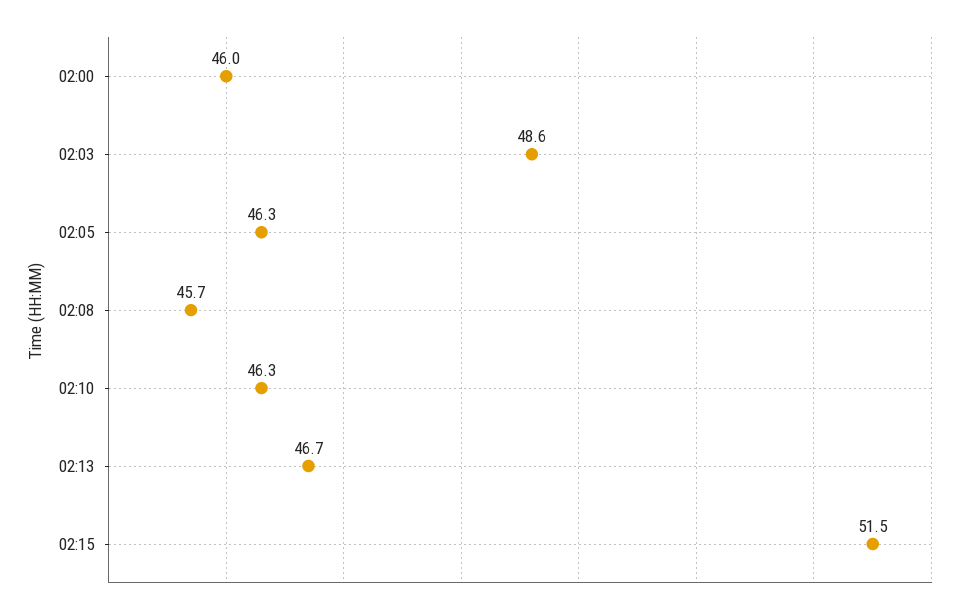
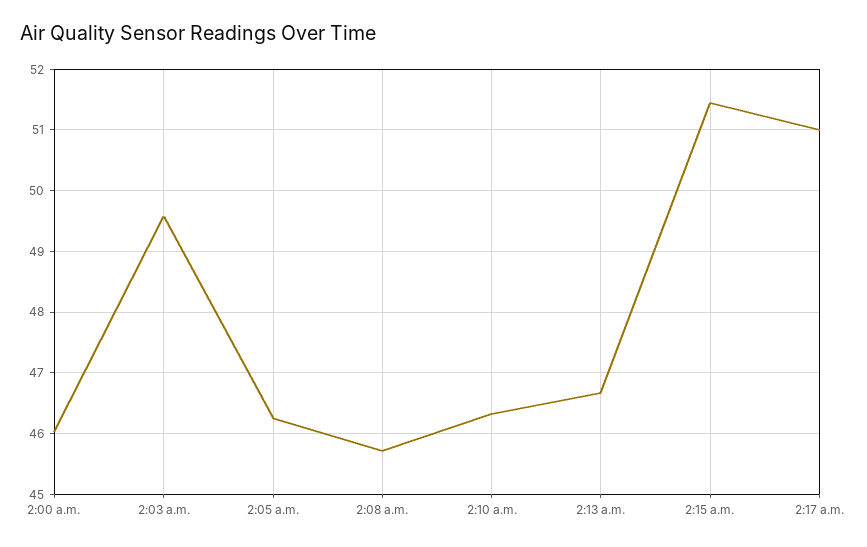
02:03: 48.6 -> 49.6
2:17 a.m.: none -> 51

